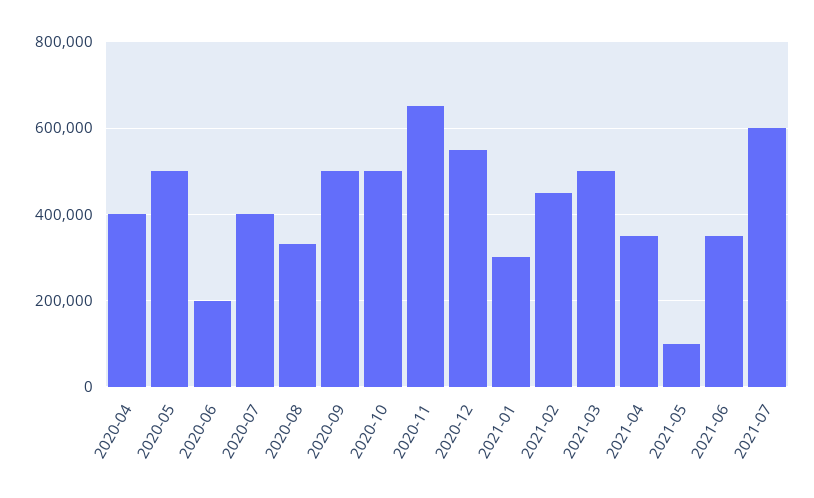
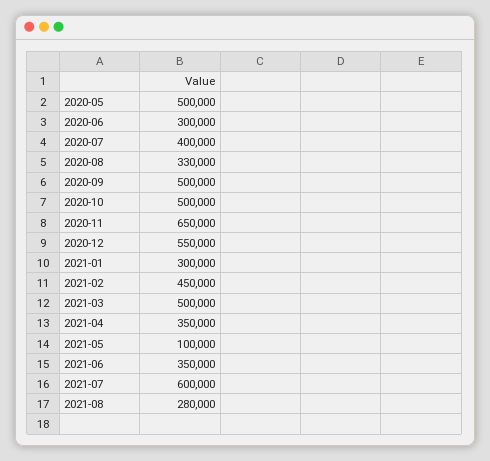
2020-04: 400000 -> none
2020-06: 200000 -> 300000
2021-08: none -> 280000

